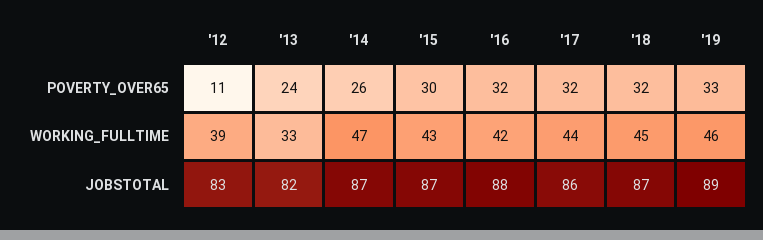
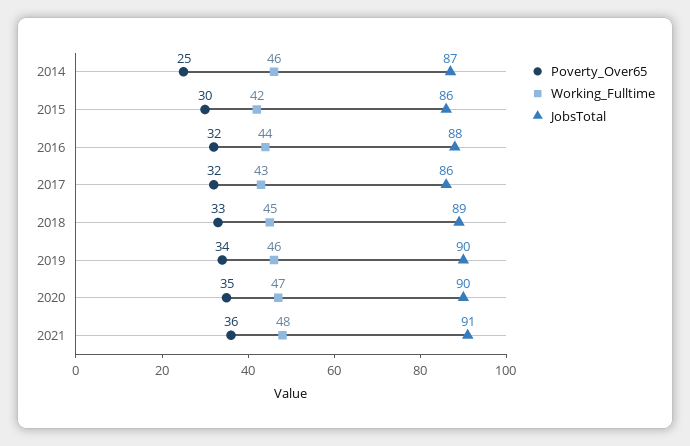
POVERTY_OVER65, '12: 11 -> none
POVERTY_OVER65, '13: 24 -> none
POVERTY_OVER65, '14: 26 -> 25
POVERTY_OVER65, '18: 32 -> 33
POVERTY_OVER65, '19: 33 -> 34
WORKING_FULLTIME, '12: 39 -> none
WORKING_FULLTIME, '13: 33 -> none
WORKING_FULLTIME, '14: 47 -> 46
WORKING_FULLTIME, '15: 43 -> 42
WORKING_FULLTIME, '16: 42 -> 44
WORKING_FULLTIME, '17: 44 -> 43
JOBSTOTAL, '12: 83 -> none
JOBSTOTAL, '13: 82 -> none
JOBSTOTAL, '15: 87 -> 86
JOBSTOTAL, '18: 87 -> 89
JOBSTOTAL, '19: 89 -> 90
POVERTY_OVER65, 2020: none -> 35
WORKING_FULLTIME, 2020: none -> 47
JOBSTOTAL, 2020: none -> 90
POVERTY_OVER65, 2021: none -> 36
WORKING_FULLTIME, 2021: none -> 48
JOBSTOTAL, 2021: none -> 91

